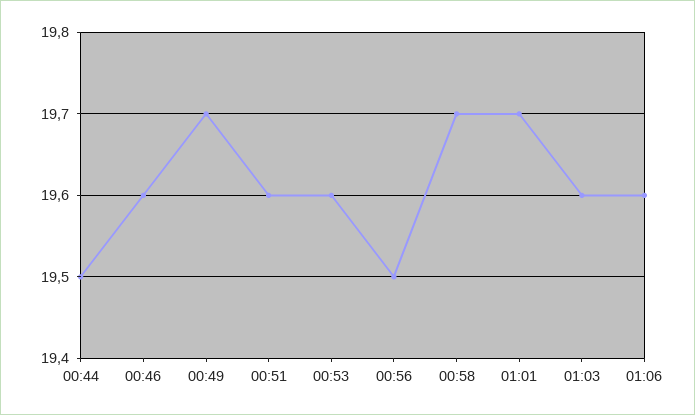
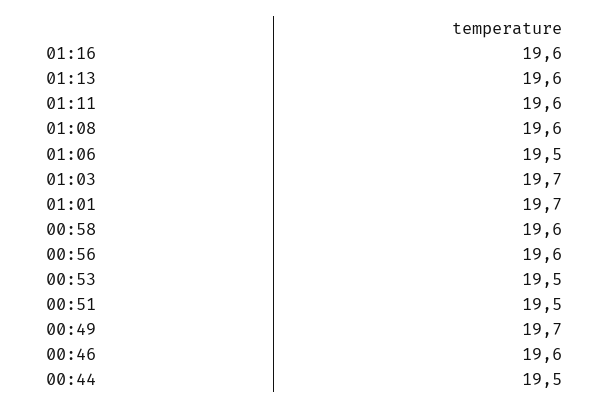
00:51: 19.6 -> 19.5
00:53: 19.6 -> 19.5
00:56: 19.5 -> 19.6
00:58: 19.7 -> 19.6
01:03: 19.6 -> 19.7
01:06: 19.6 -> 19.5
01:16: none -> 19.6
01:13: none -> 19.6
01:11: none -> 19.6
01:08: none -> 19.6

